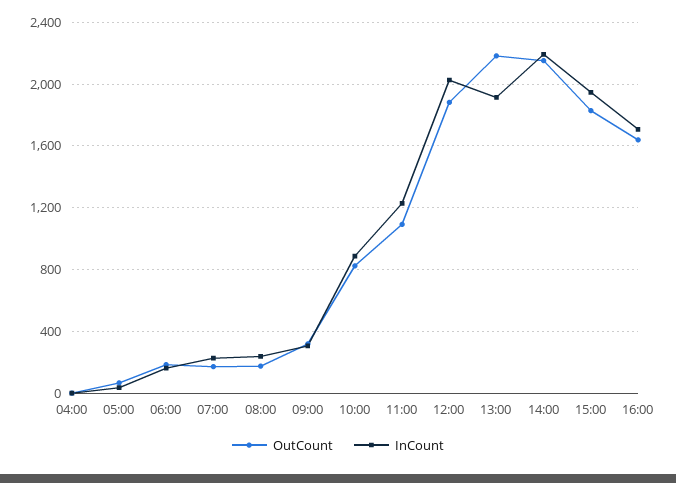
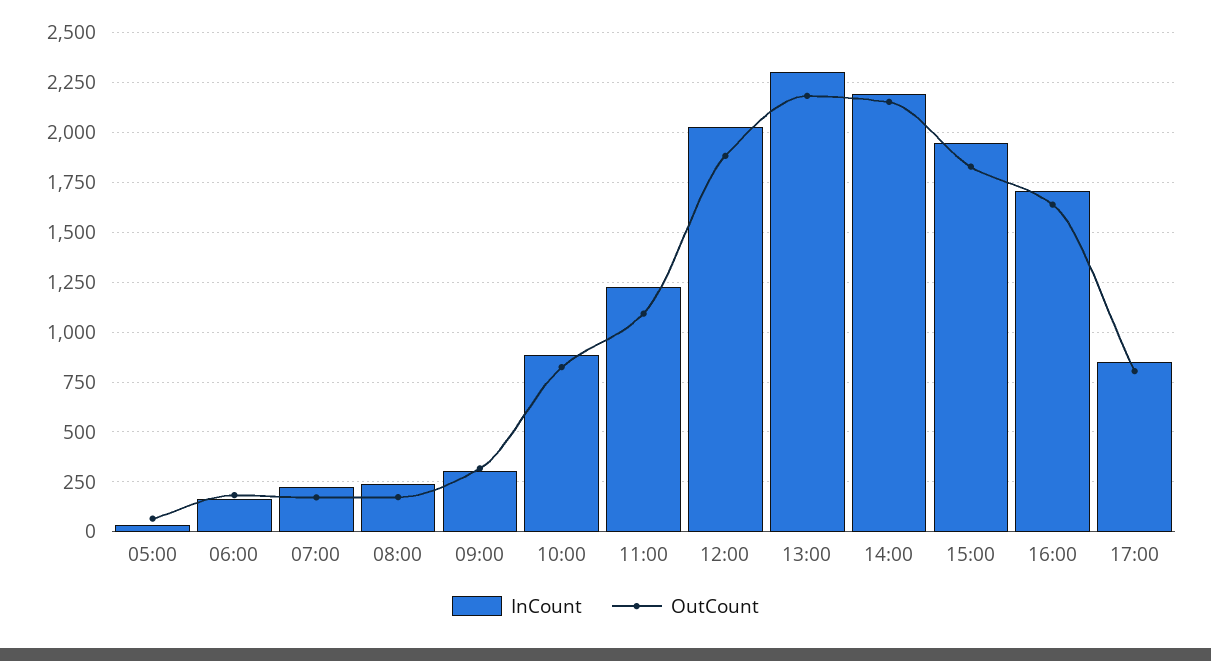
OutCount, 04:00: 0 -> none
InCount, 04:00: 0 -> none
InCount, 13:00: 1900 -> 2300
InCount, 17:00: none -> 850
OutCount, 17:00: none -> 800

